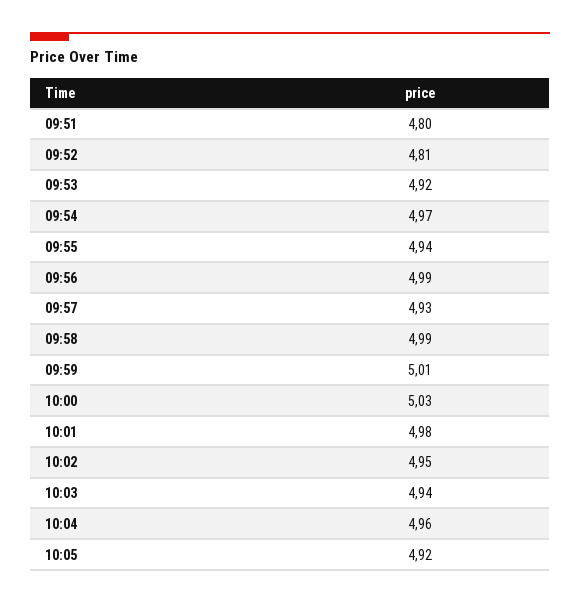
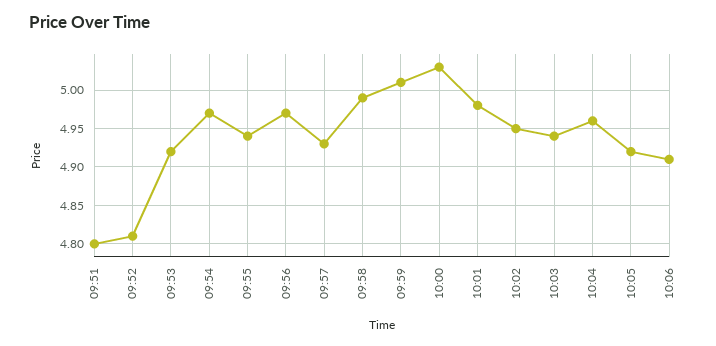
09:56: 4.99 -> 4.97
10:06: none -> 4.91

